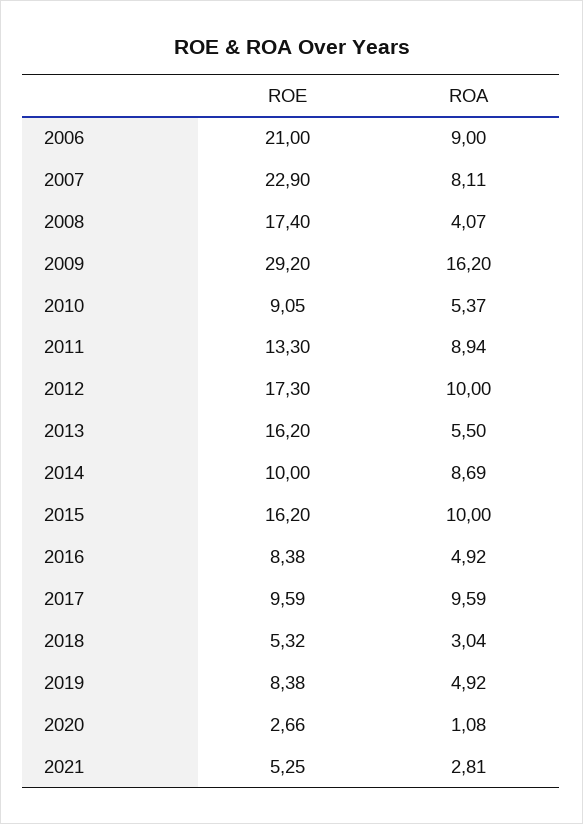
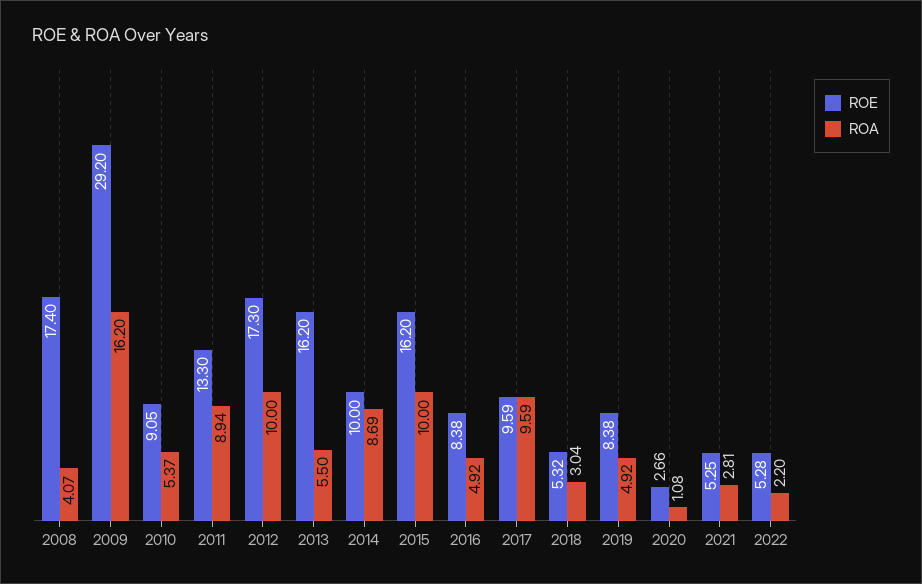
ROE, 2006: 21 -> none
ROA, 2006: 9 -> none
ROE, 2007: 22.9 -> none
ROA, 2007: 8.11 -> none
ROE, 2022: none -> 5.28
ROA, 2022: none -> 2.2

